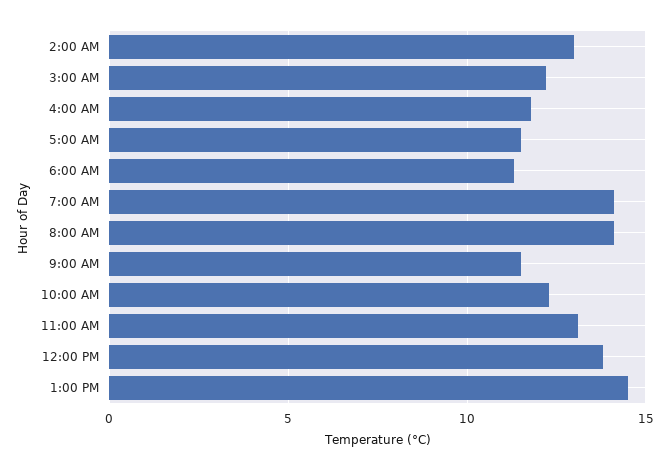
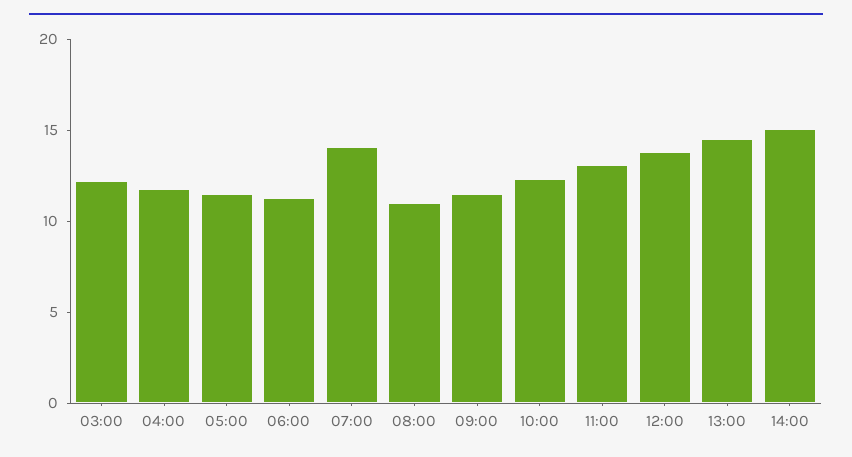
2:00 AM: 13 -> none
8:00 AM: 14 -> 11
14:00: none -> 15

